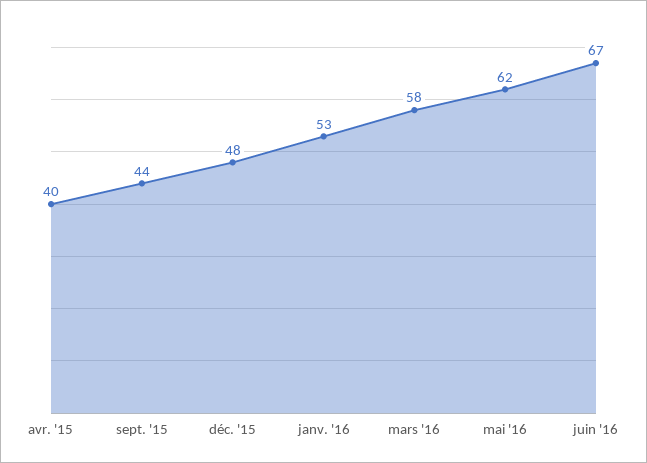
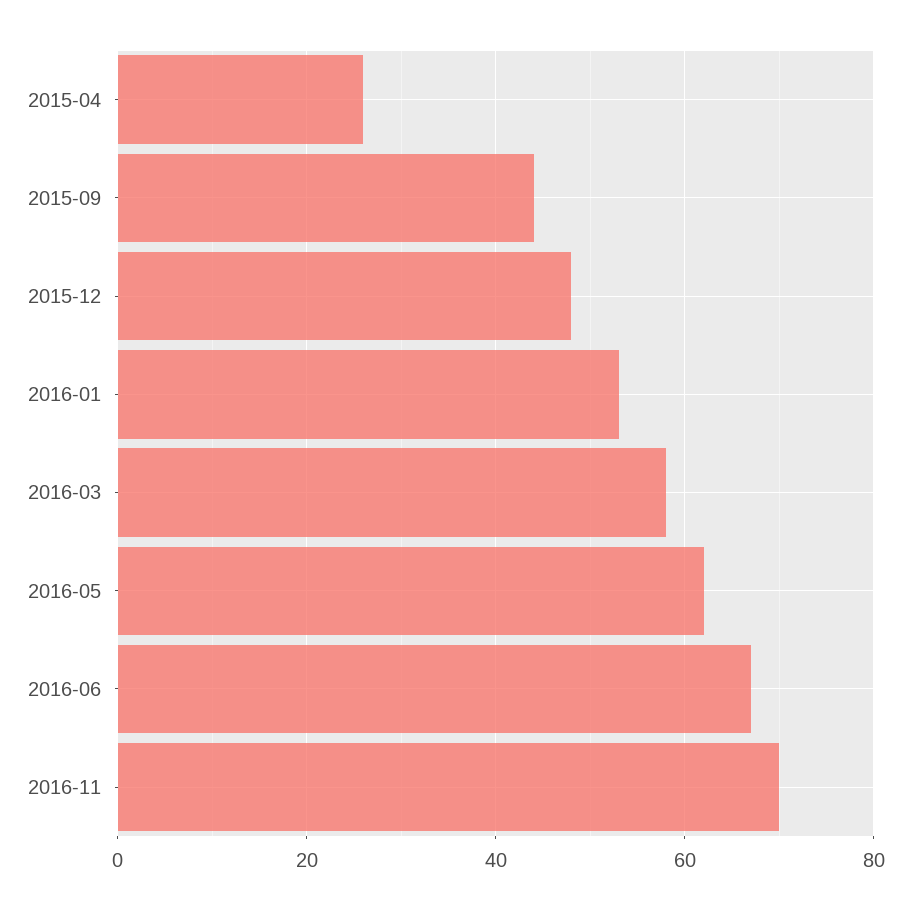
avr. '15: 40 -> 25
2016-11: none -> 70

